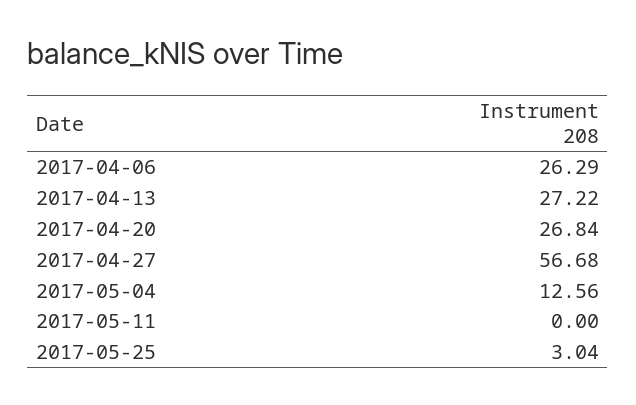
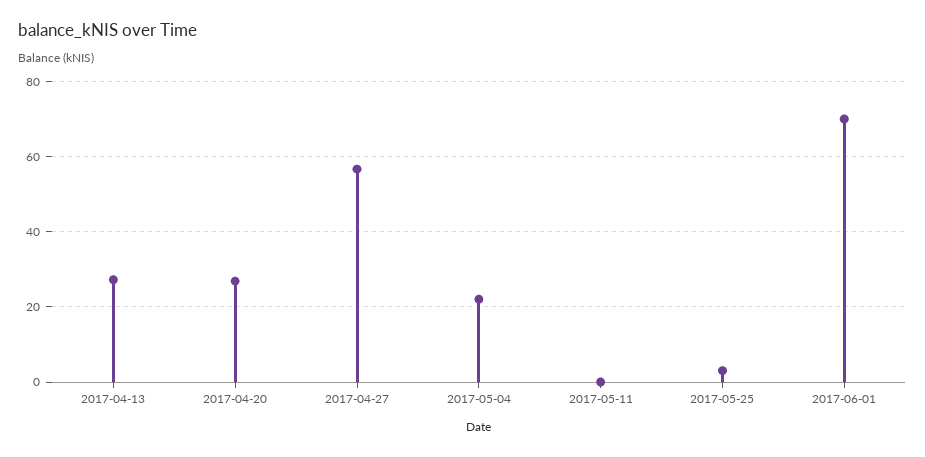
2017-04-06: 26.29 -> none
2017-05-04: 12.56 -> 22
2017-06-01: none -> 70

